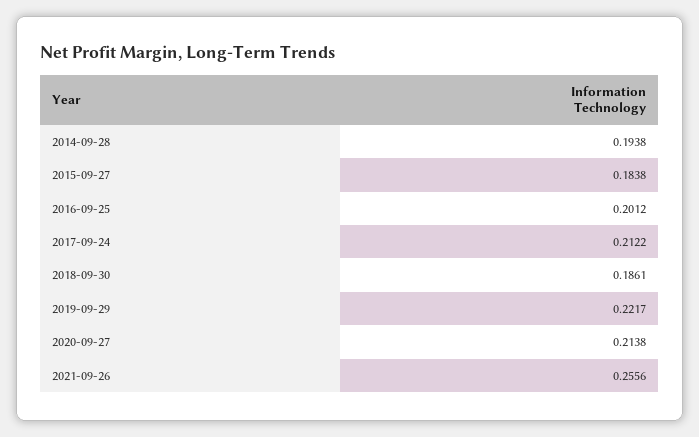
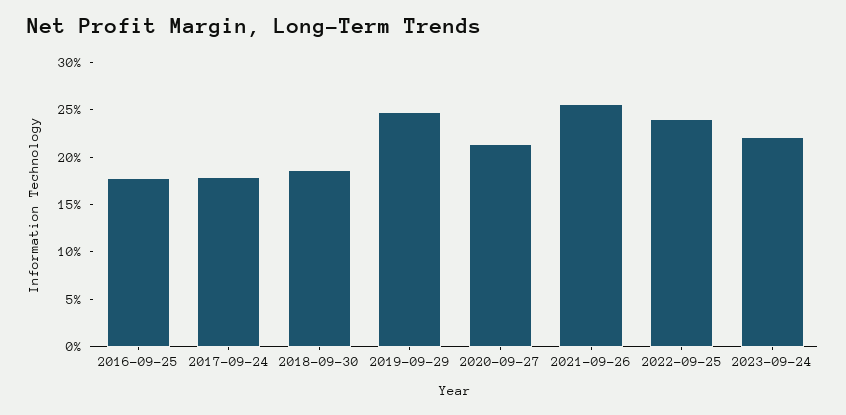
2014-09-28: 0.1938 -> none
2015-09-27: 0.1838 -> none
2016-09-25: 0.2012 -> 0.18
2017-09-24: 0.2122 -> 0.18
2019-09-29: 0.2217 -> 0.25
2022-09-25: none -> 0.24
2023-09-24: none -> 0.22

